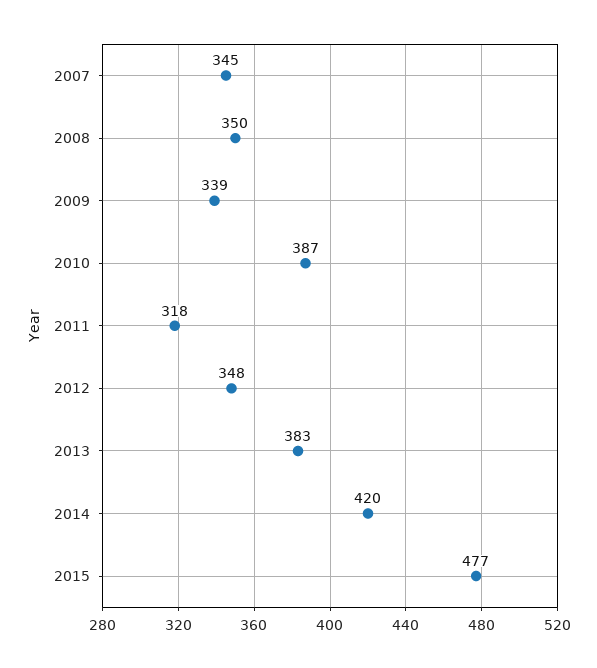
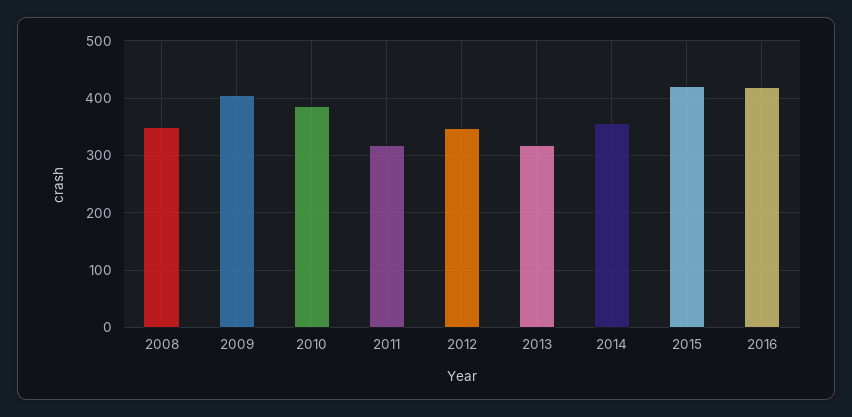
2007: 345 -> none
2009: 339 -> 400
2013: 383 -> 320
2014: 420 -> 360
2015: 477 -> 420
2016: none -> 420

